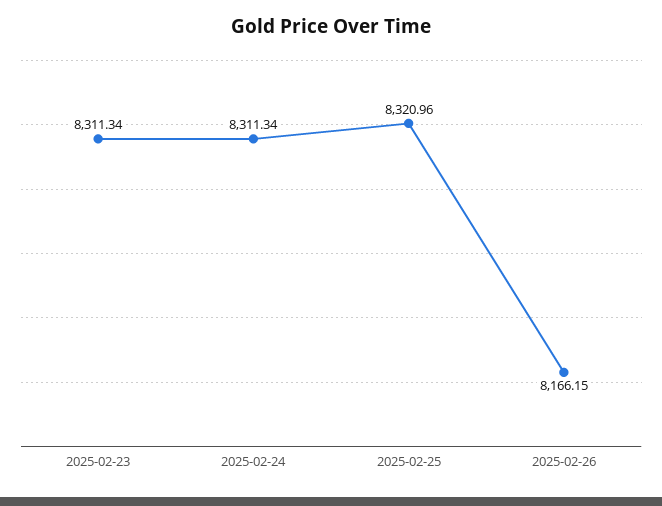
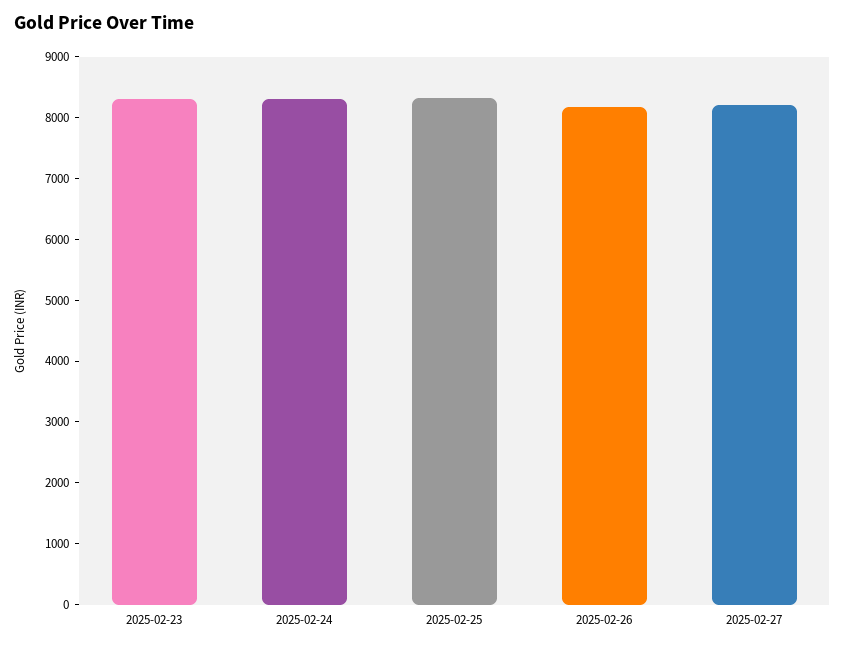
2025-02-27: none -> 8200

